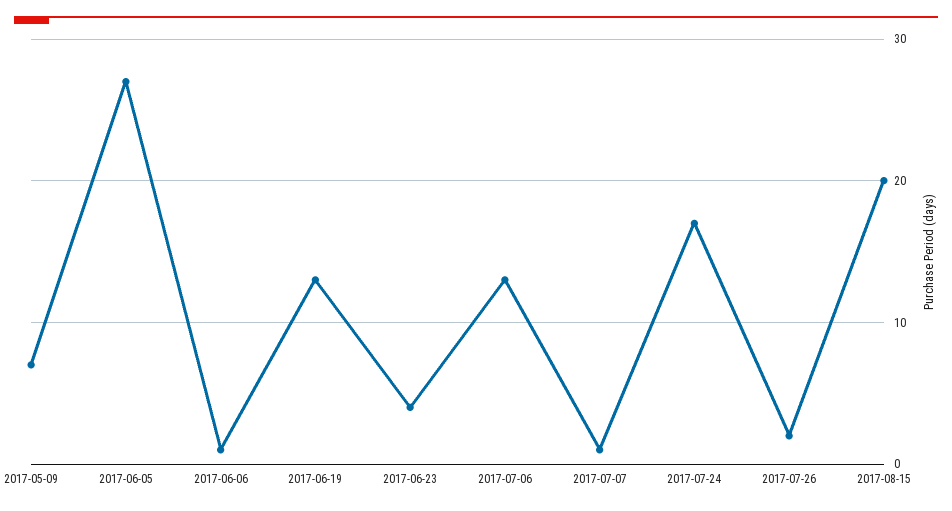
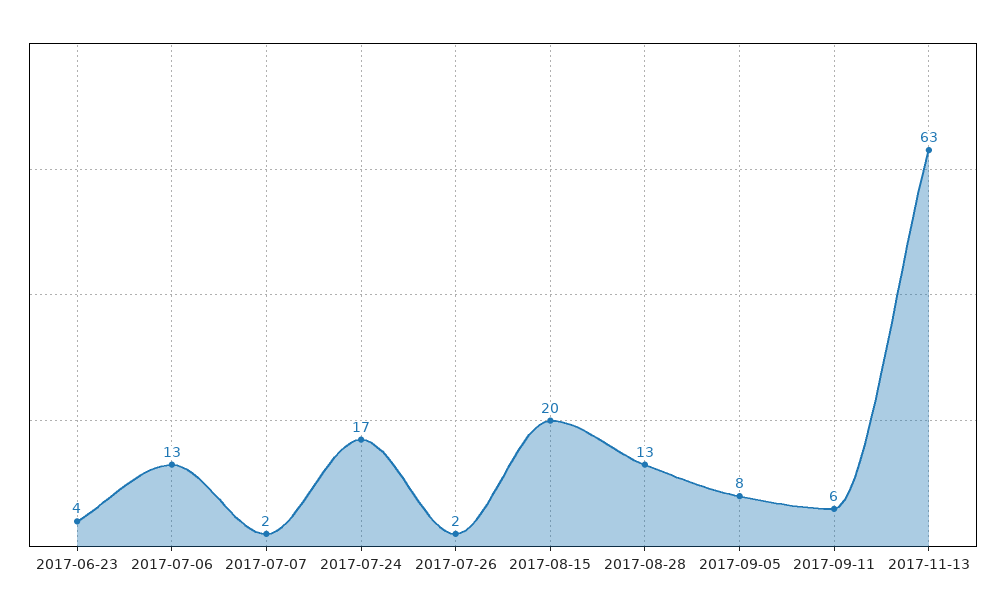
2017-05-09: 7 -> none
2017-06-05: 27 -> none
2017-06-06: 1 -> none
2017-06-19: 13 -> none
2017-07-07: 1 -> 2
2017-08-28: none -> 13
2017-09-05: none -> 8
2017-09-11: none -> 6
2017-11-13: none -> 63

